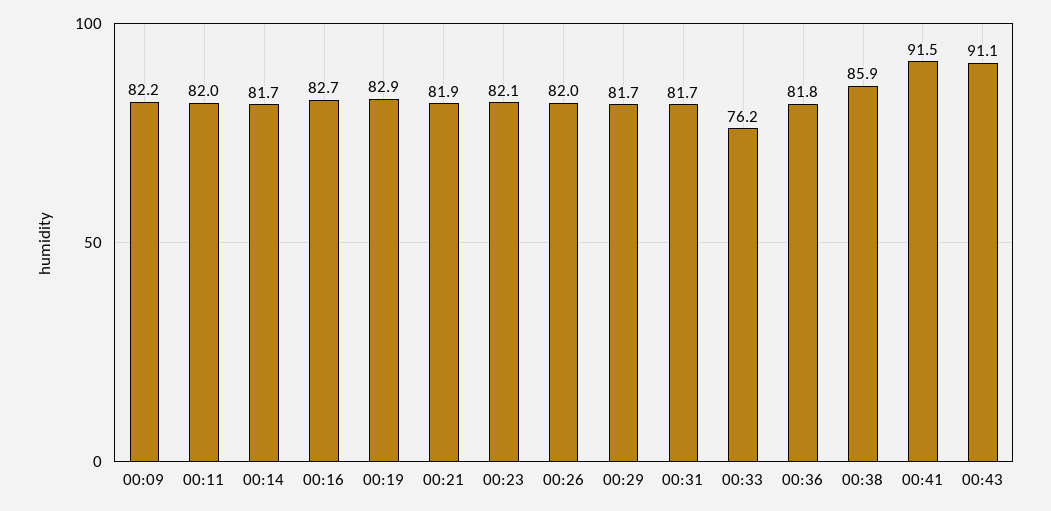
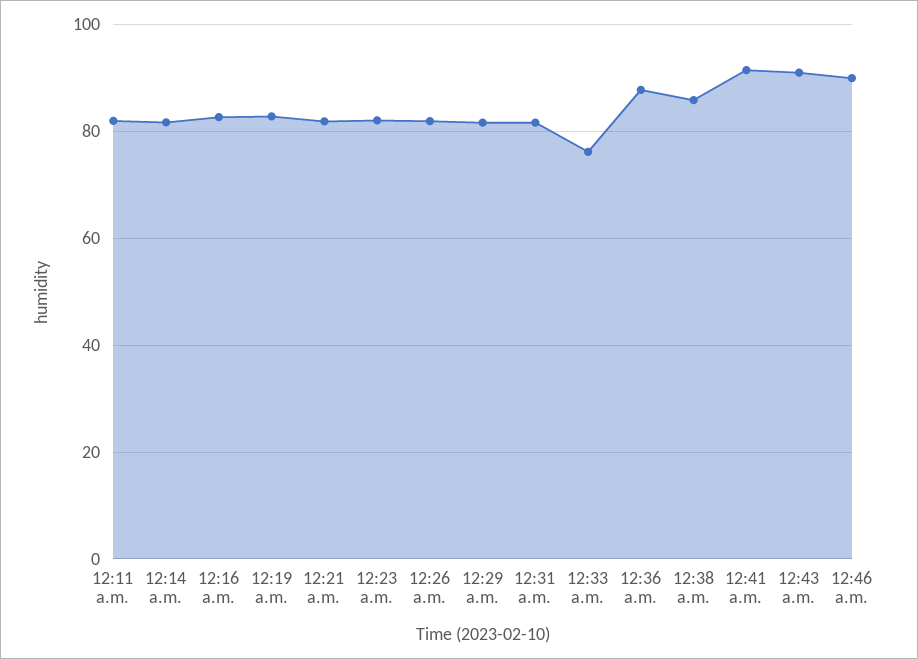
00:09: 82.2 -> none
00:36: 81.8 -> 88
12:46 a.m.: none -> 90

